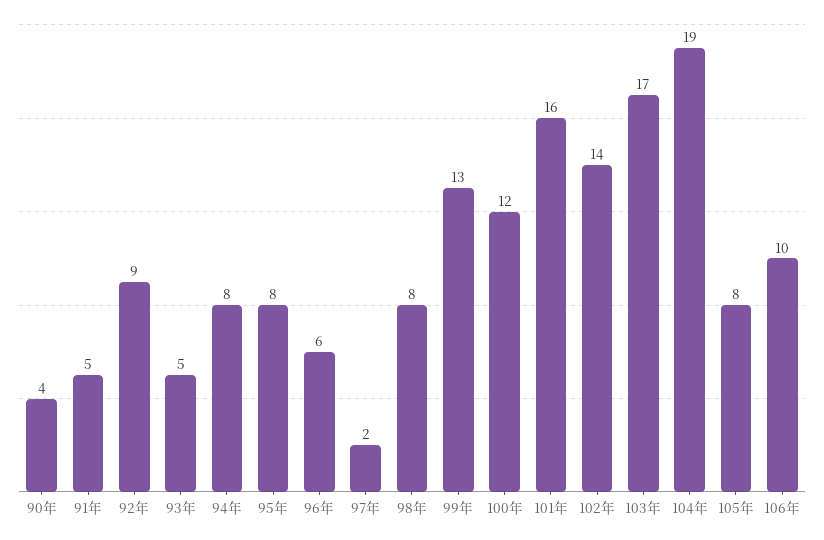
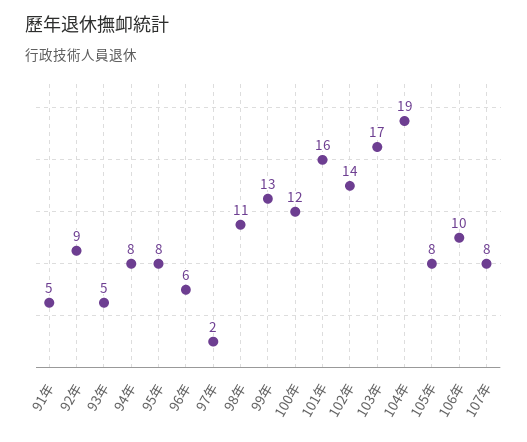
90年: 4 -> none
98年: 8 -> 11
107年: none -> 8

